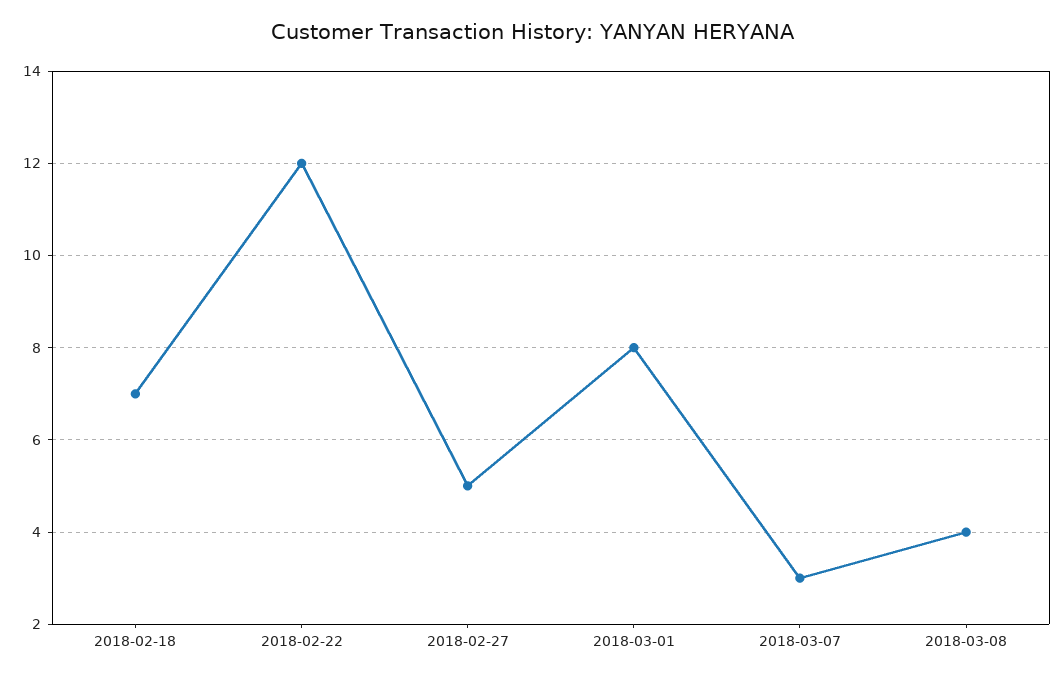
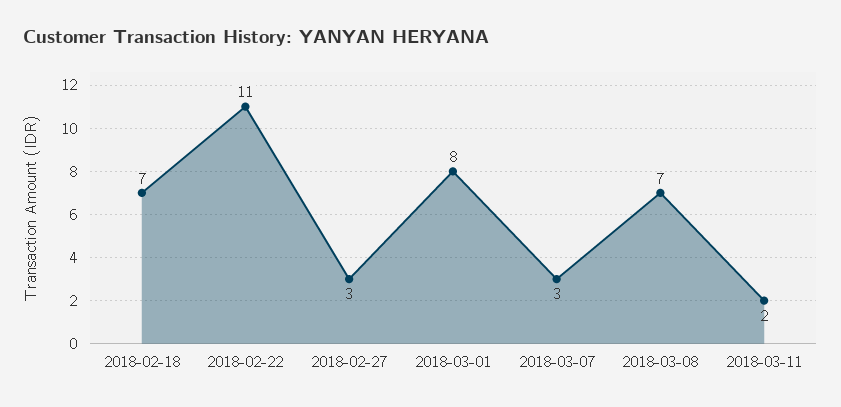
2018-02-22: 12 -> 11
2018-02-27: 5 -> 3
2018-03-08: 4 -> 7
2018-03-11: none -> 2

